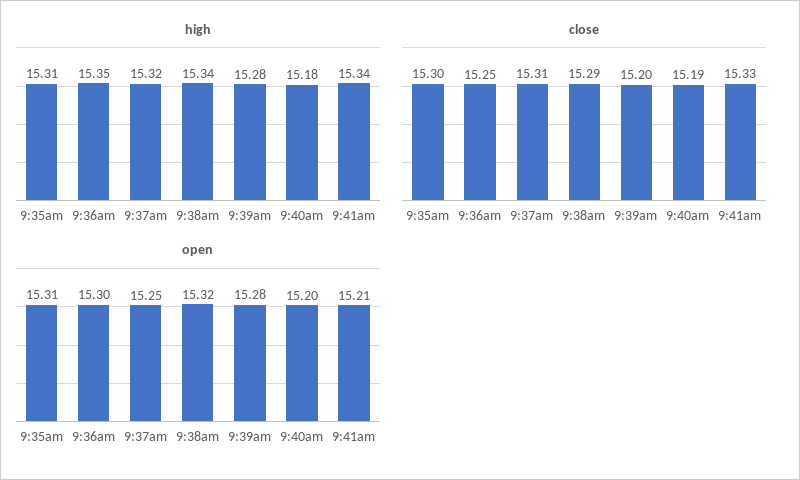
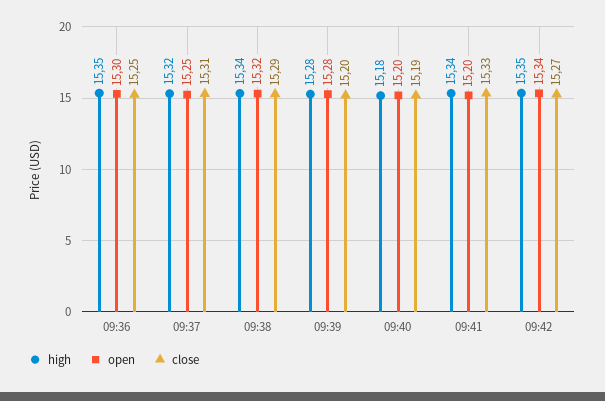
high, 9:35am: 15.31 -> none
close, 9:35am: 15.3 -> none
open, 9:35am: 15.31 -> none
open, 9:41am: 15.21 -> 15.2
high, 09:42: none -> 15.35
open, 09:42: none -> 15.34
close, 09:42: none -> 15.27

